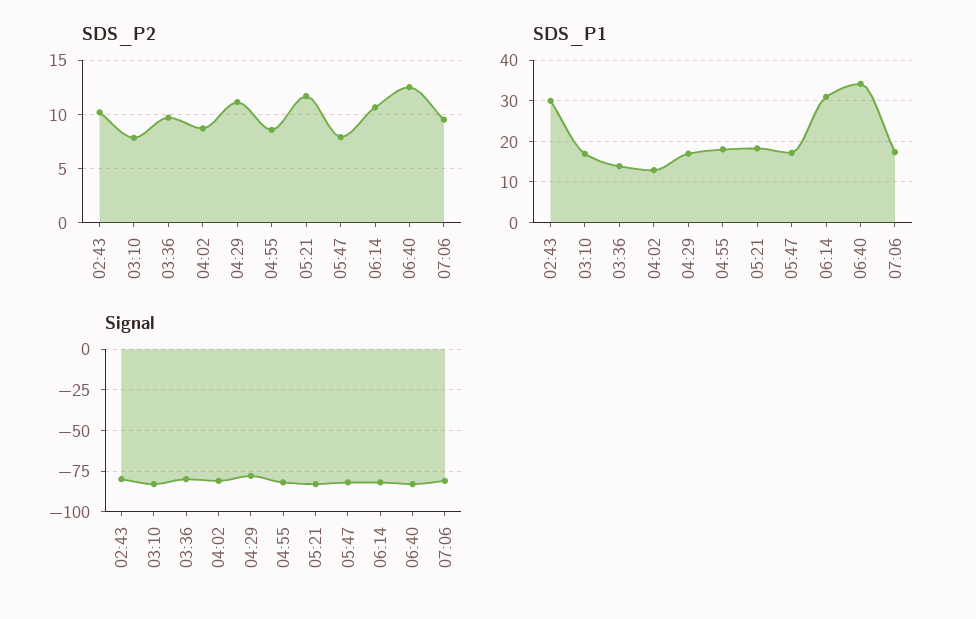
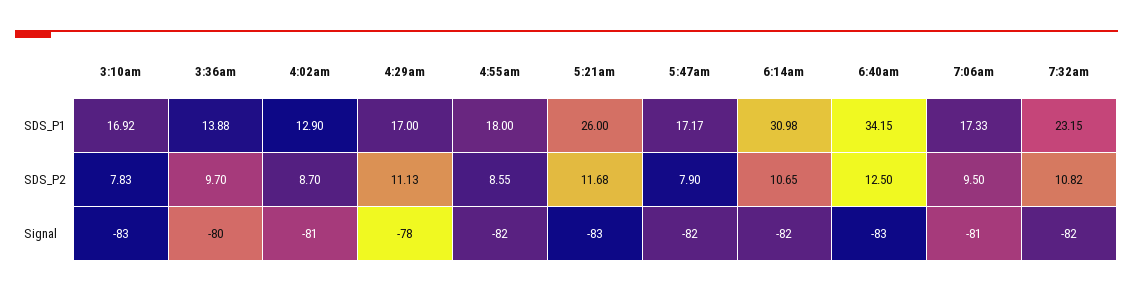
SDS_P2, 02:43: 10 -> none
SDS_P1, 02:43: 30 -> none
SDS_P1, 05:21: 18 -> 26
Signal, 02:43: -80 -> none
SDS_P1, 7:32am: none -> 23.15
SDS_P2, 7:32am: none -> 10.82
Signal, 7:32am: none -> -82

